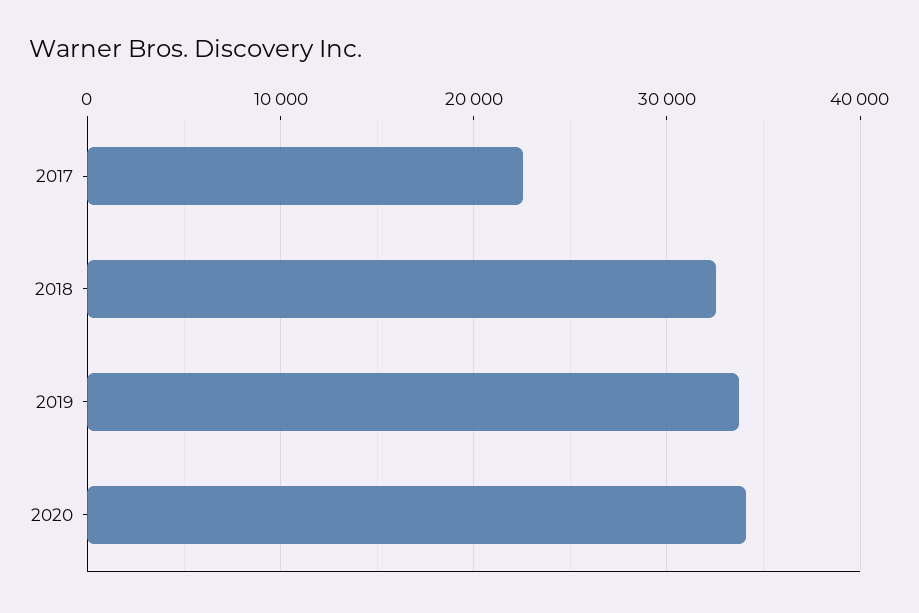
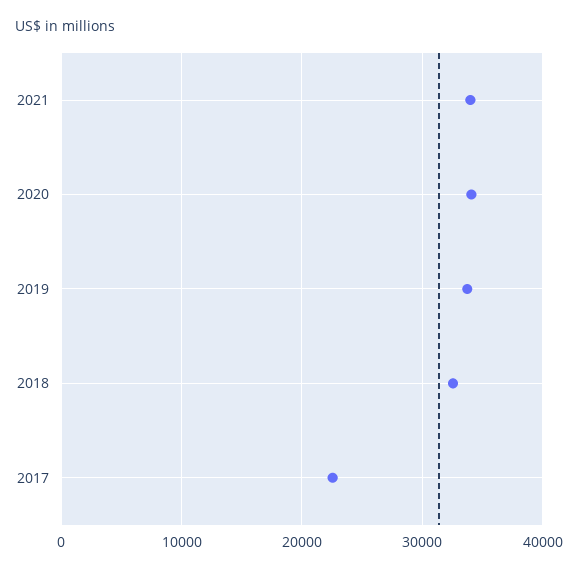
2021: none -> 34000

